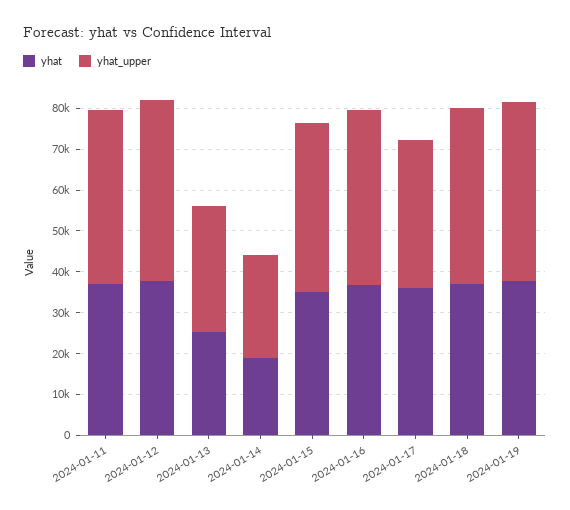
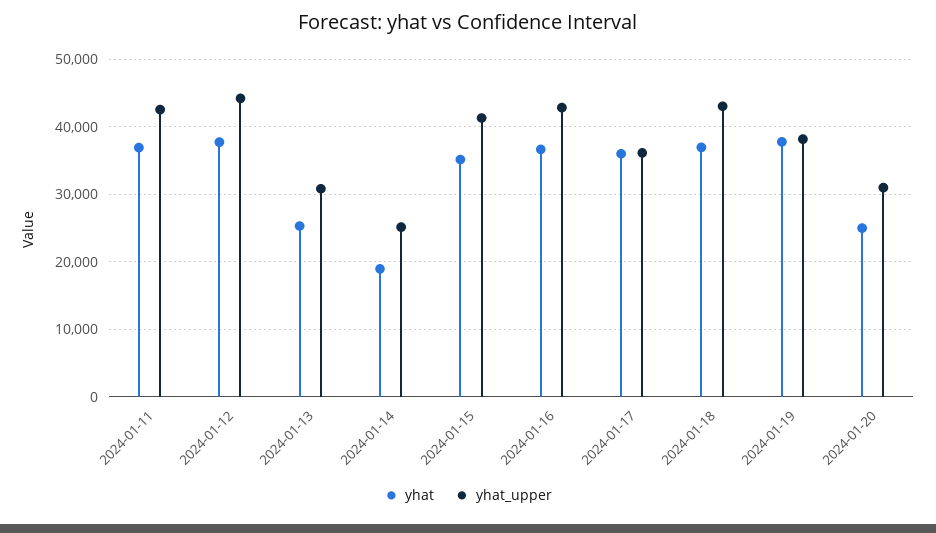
yhat_upper, 2024-01-19: 44000 -> 38000
yhat, 2024-01-20: none -> 25000
yhat_upper, 2024-01-20: none -> 31000

